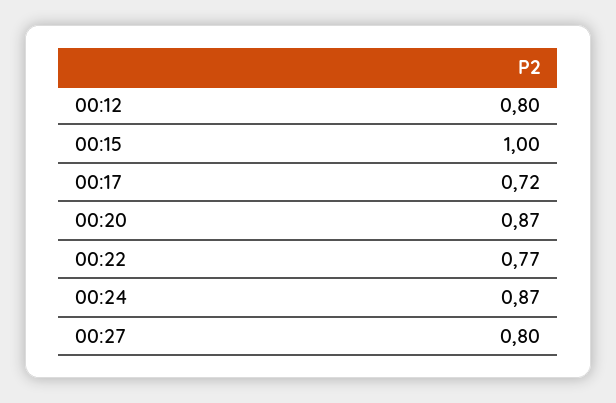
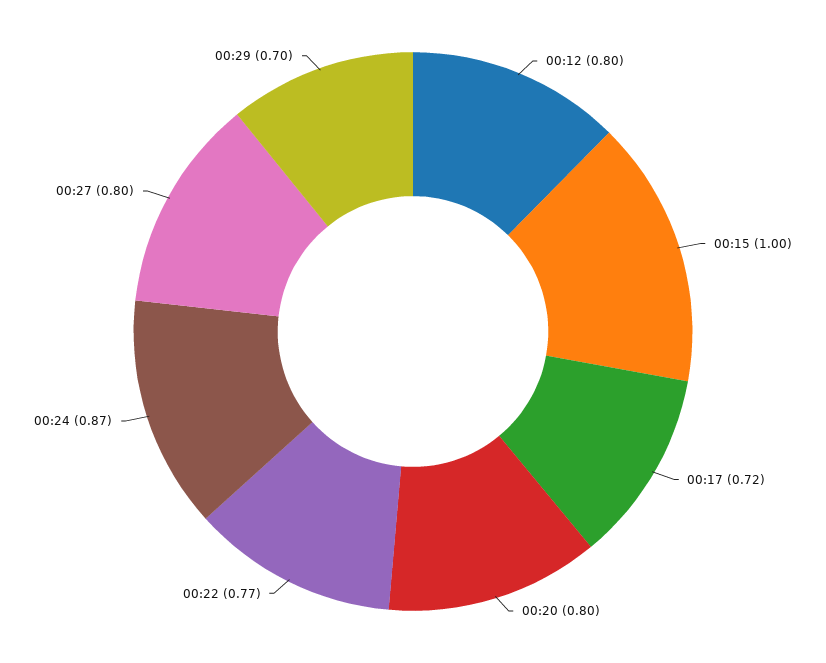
00:20: 0.87 -> 0.8
00:29: none -> 0.7

